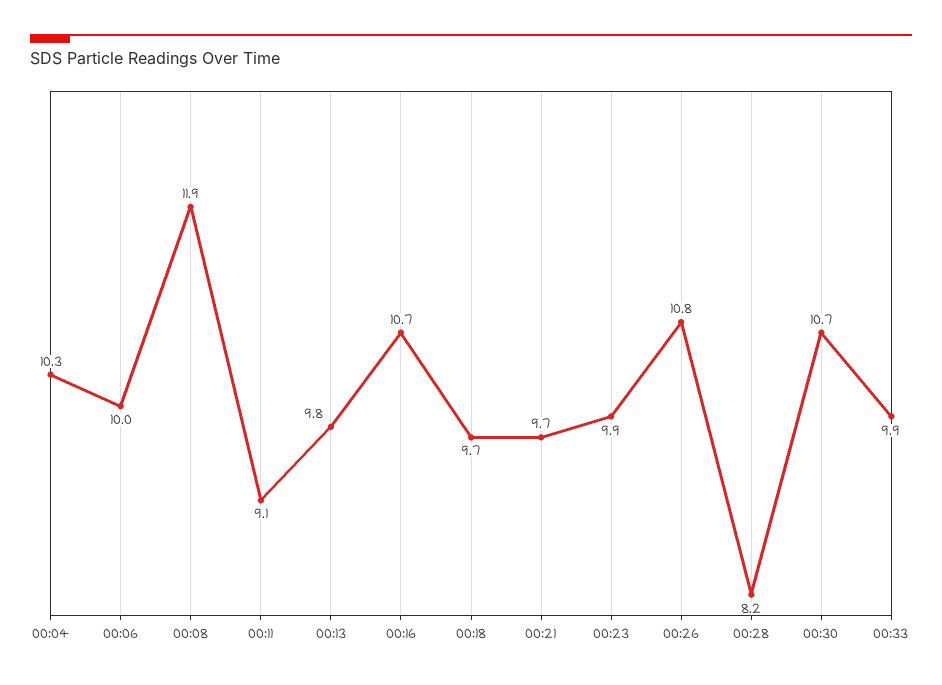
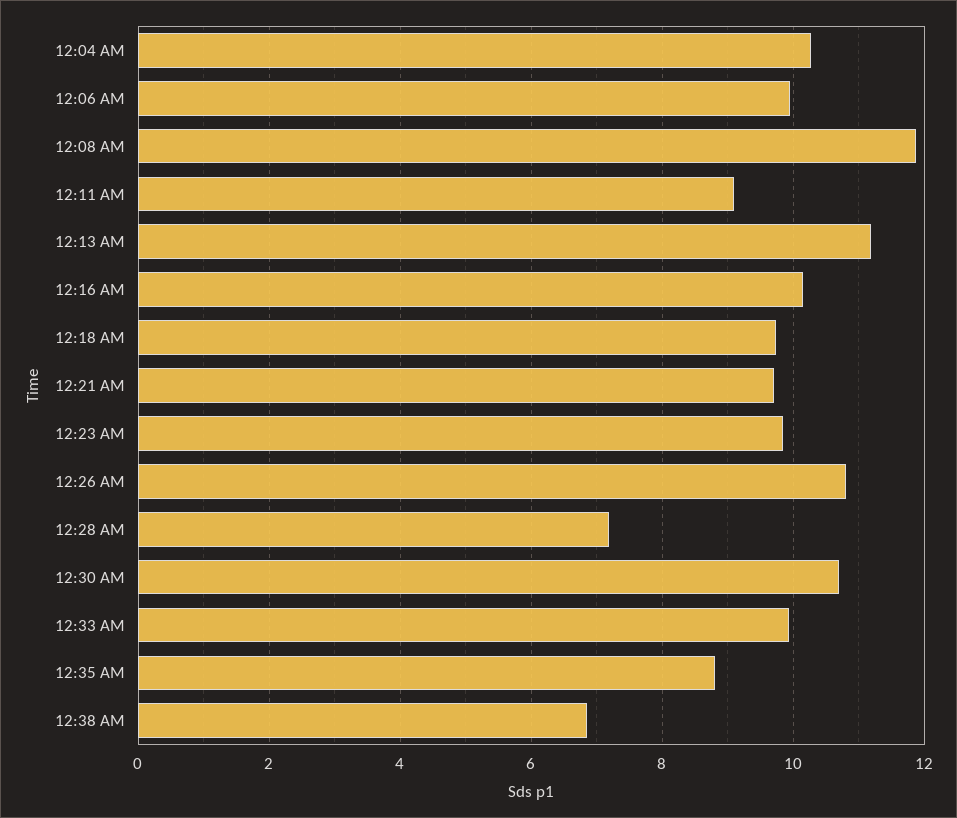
00:13: 9.8 -> 11.2
00:16: 10.7 -> 10.2
00:28: 8.2 -> 7.2
12:35 AM: none -> 8.8
12:38 AM: none -> 6.8

